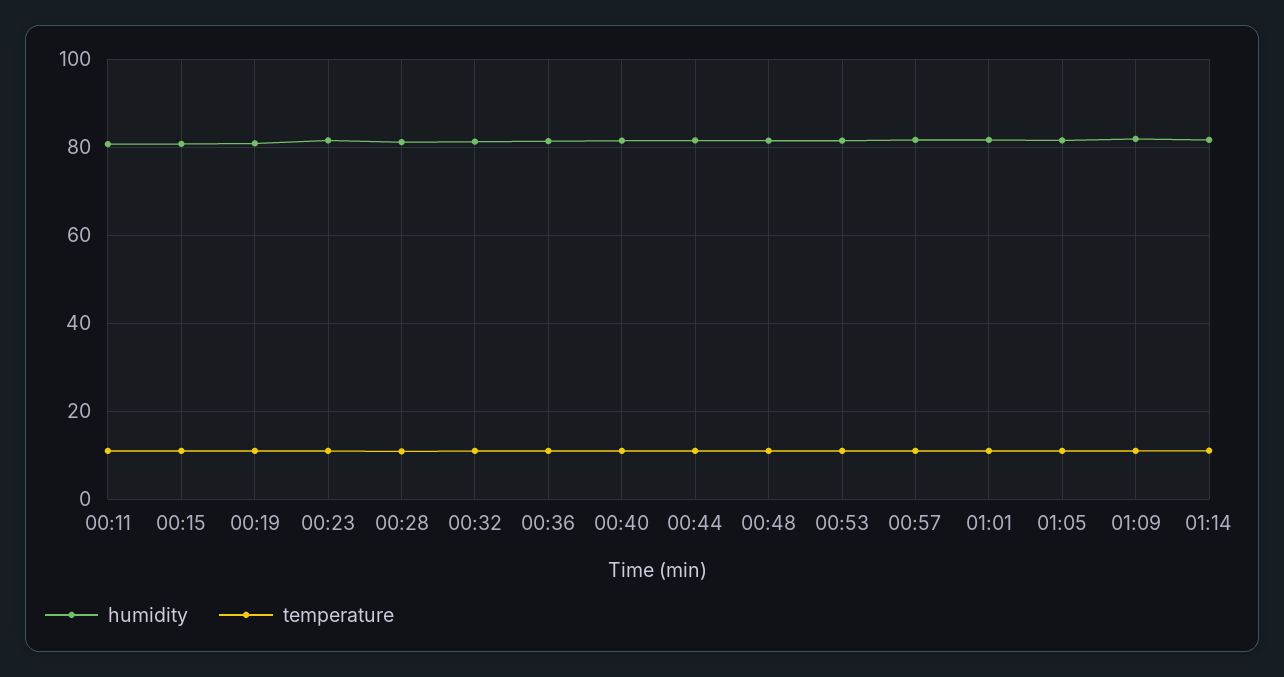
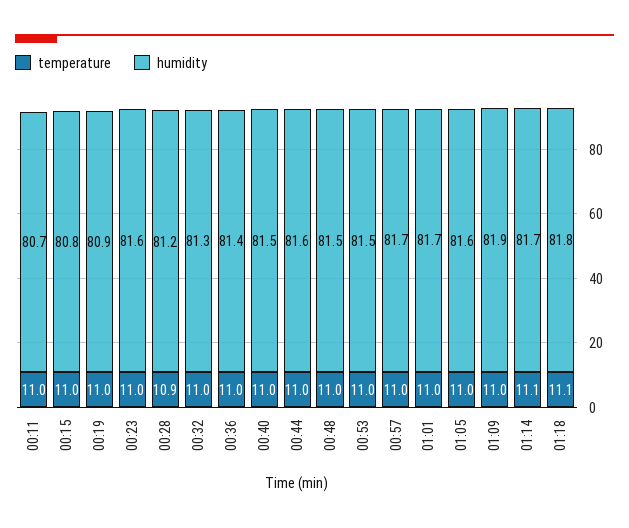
temperature, 01:18: none -> 11.1
humidity, 01:18: none -> 81.8

